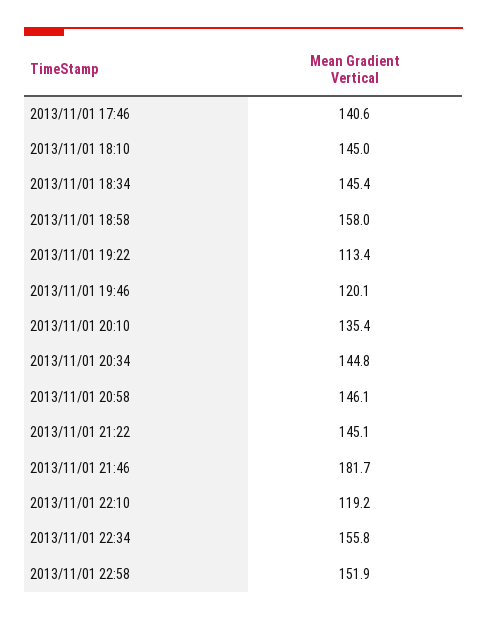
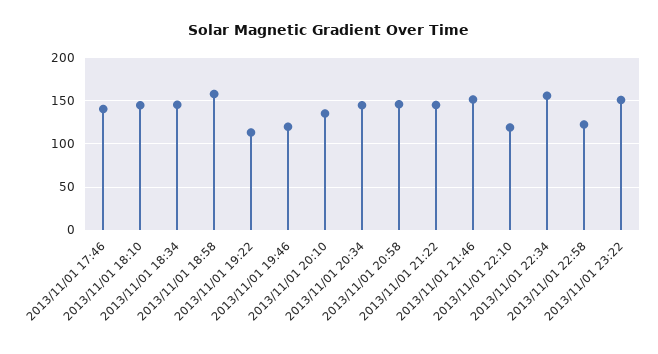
2013/11/01 21:46: 181.7 -> 150
2013/11/01 22:58: 151.9 -> 120
2013/11/01 23:22: none -> 150

